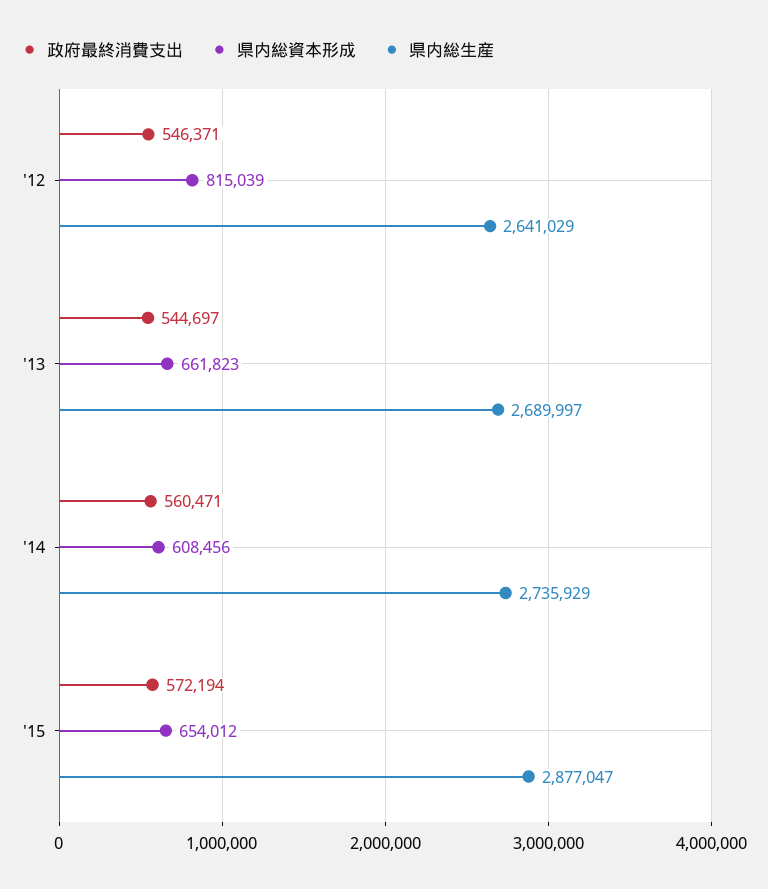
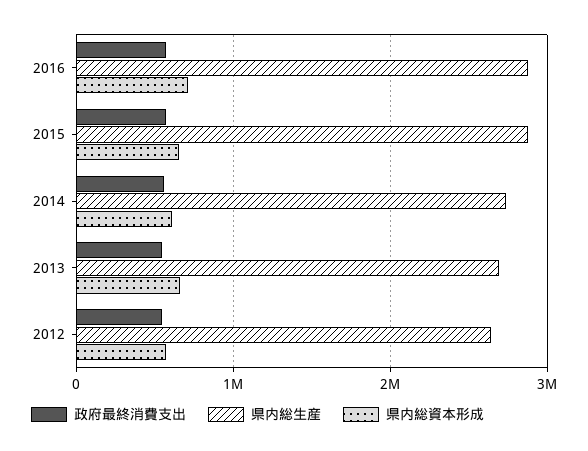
県内総資本形成, '12: 815039 -> 600000
政府最終消費支出, 2016: none -> 600000
県内総生産, 2016: none -> 2900000
県内総資本形成, 2016: none -> 700000

